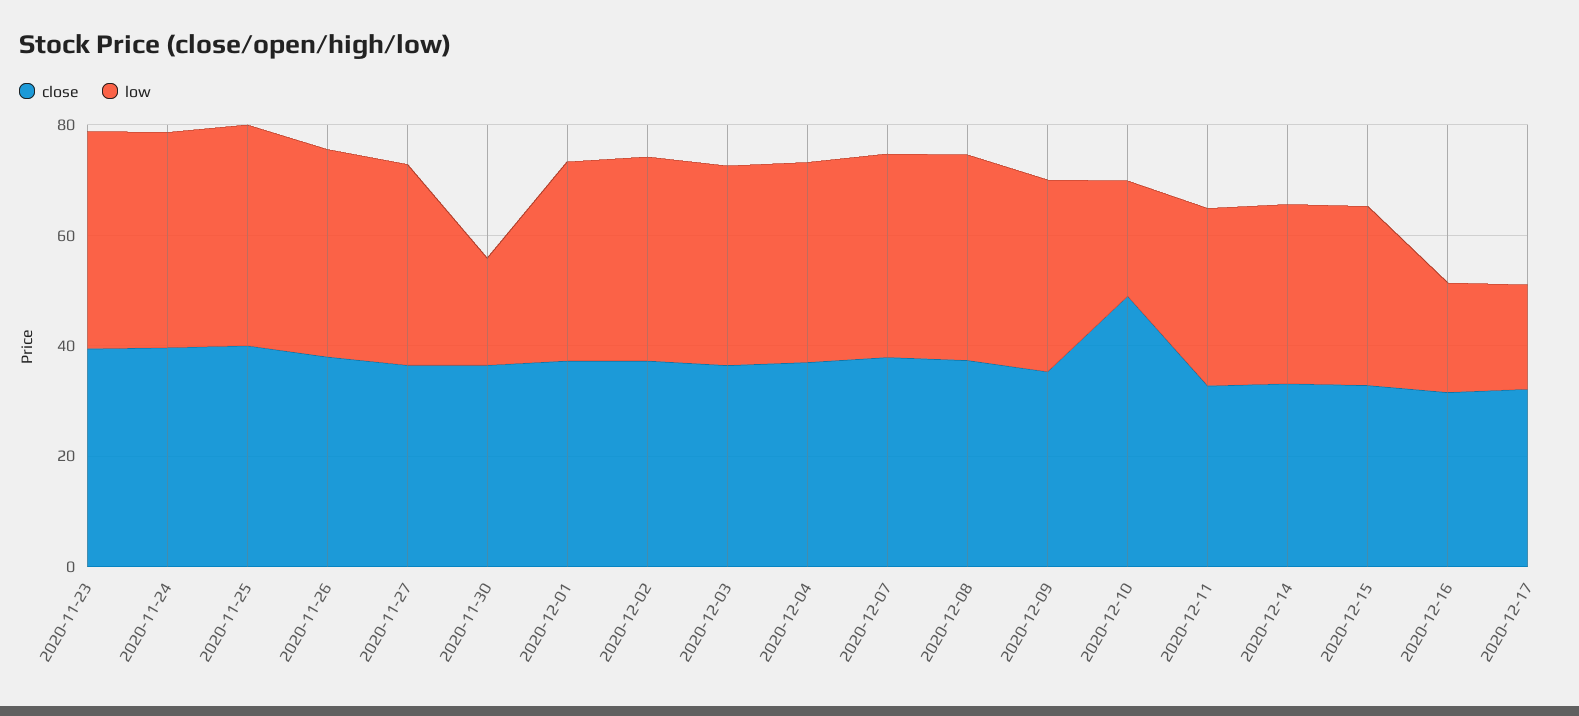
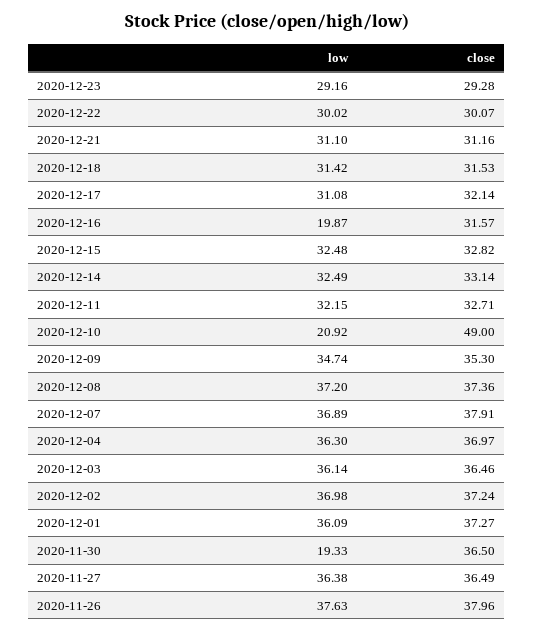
close, 2020-11-23: 40 -> none
low, 2020-11-23: 40 -> none
close, 2020-11-24: 40 -> none
low, 2020-11-24: 40 -> none
close, 2020-11-25: 40 -> none
low, 2020-11-25: 40 -> none
low, 2020-12-17: 20 -> 31.08
low, 2020-12-23: none -> 29.16
close, 2020-12-23: none -> 29.28
low, 2020-12-22: none -> 30.02
close, 2020-12-22: none -> 30.07
low, 2020-12-21: none -> 31.1
close, 2020-12-21: none -> 31.16
low, 2020-12-18: none -> 31.42
close, 2020-12-18: none -> 31.53

